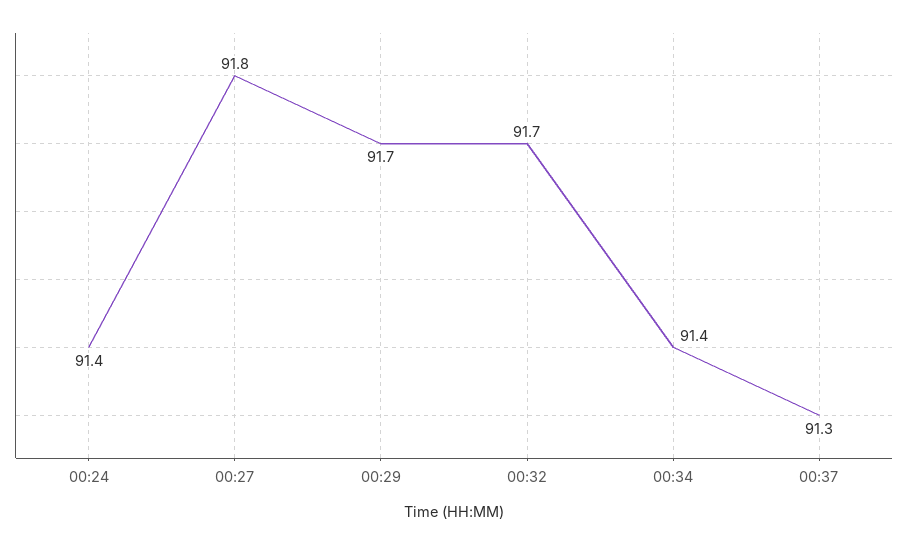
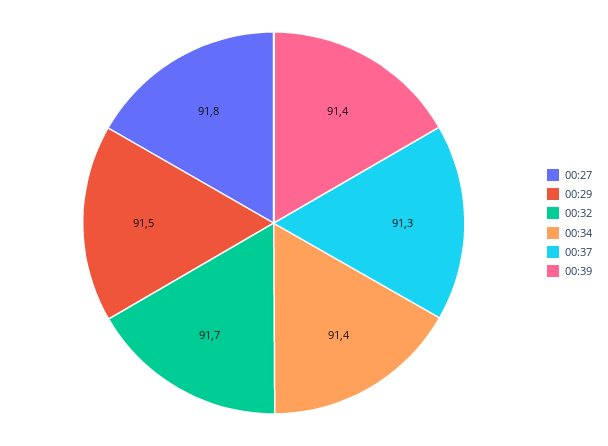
00:24: 91.4 -> none
00:29: 91.7 -> 91.5
00:39: none -> 91.4

